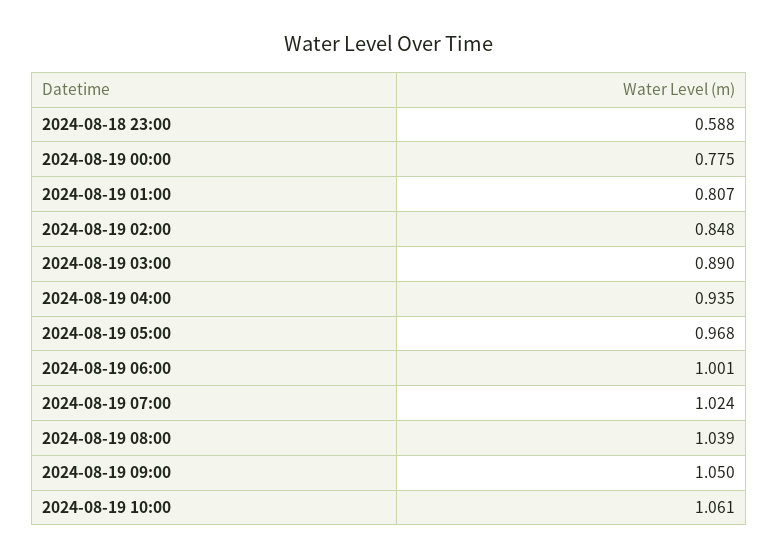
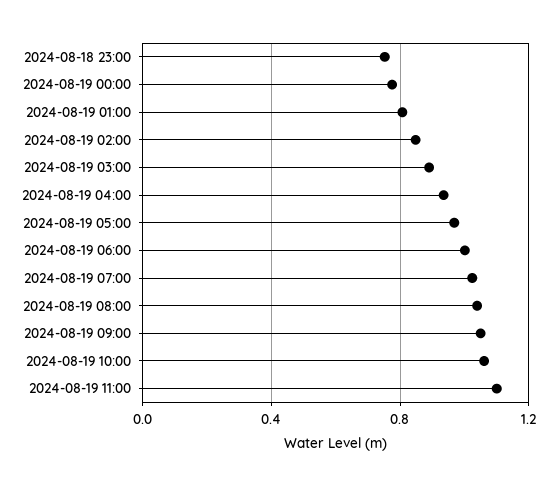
2024-08-18 23:00: 0.588 -> 0.75
2024-08-19 11:00: none -> 1.1

